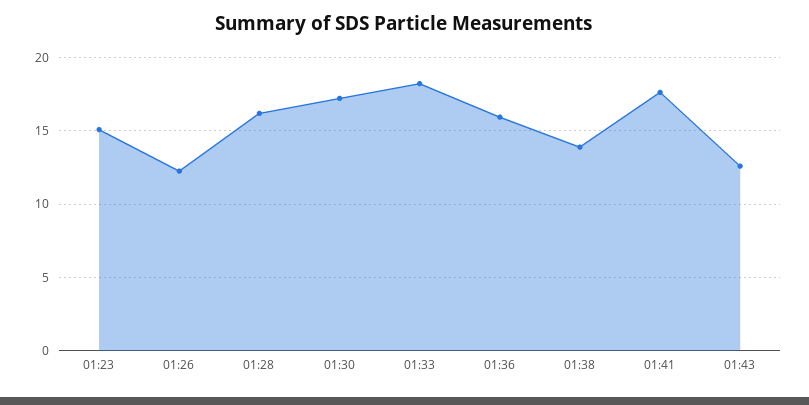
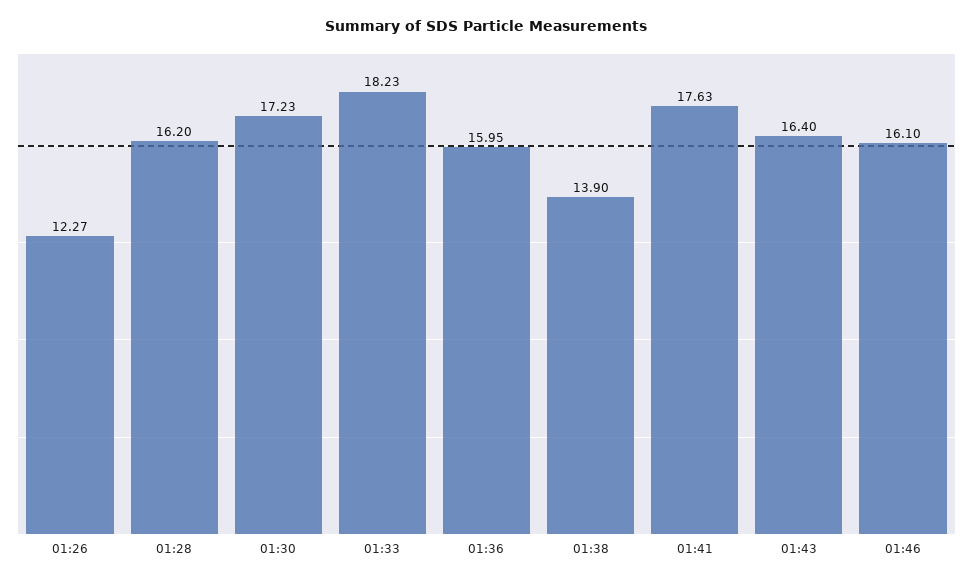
01:23: 15 -> none
01:43: 12.5 -> 16.4
01:46: none -> 16.1

